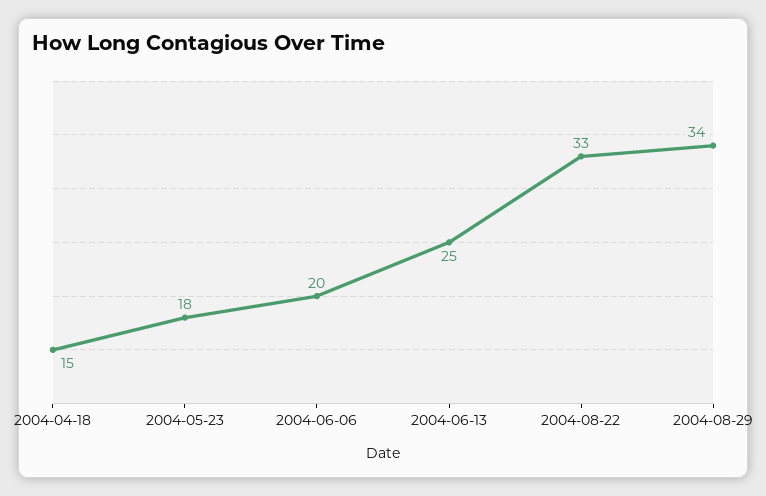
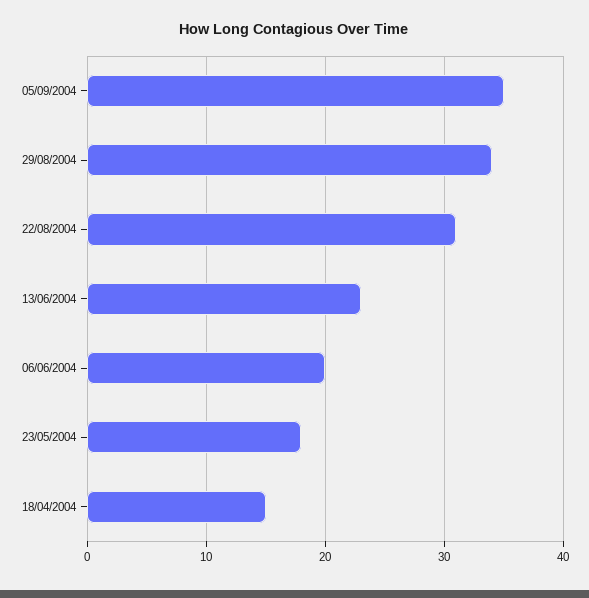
2004-06-13: 25 -> 23
2004-08-22: 33 -> 31
05/09/2004: none -> 35

